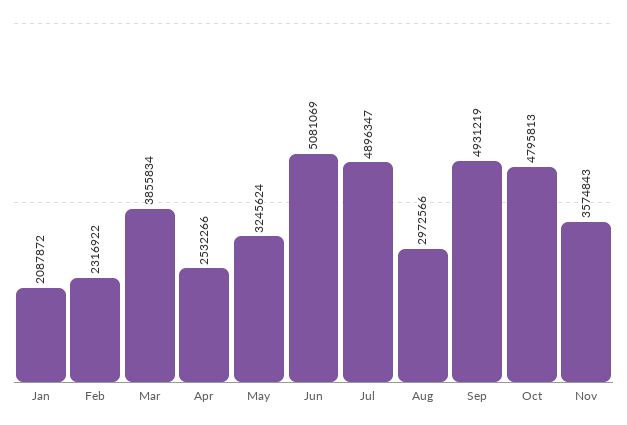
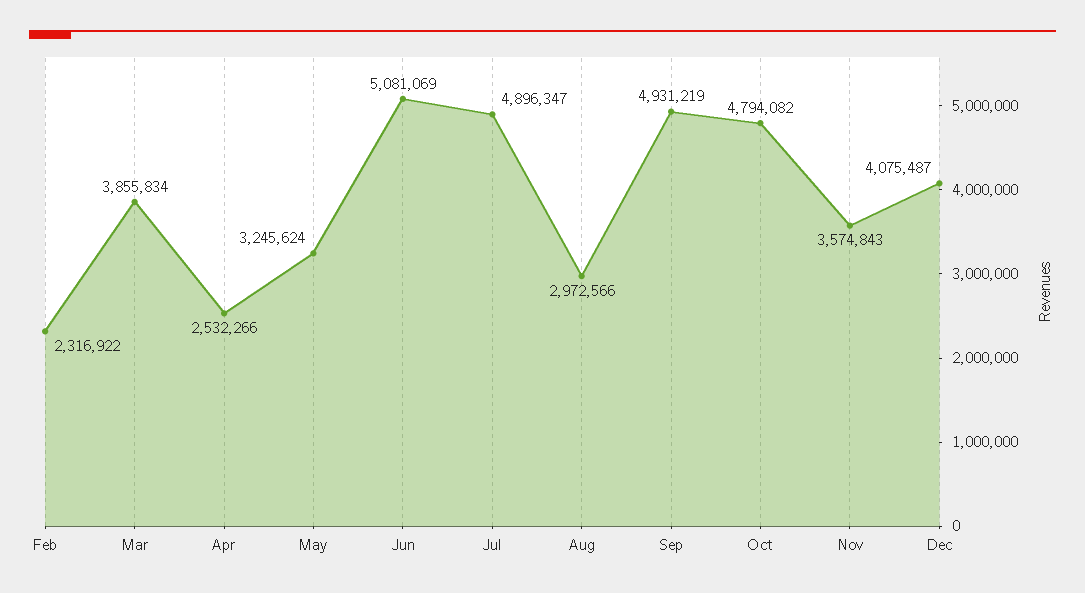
Jan: 2087872 -> none
Oct: 4795813 -> 4794082
Dec: none -> 4075487

